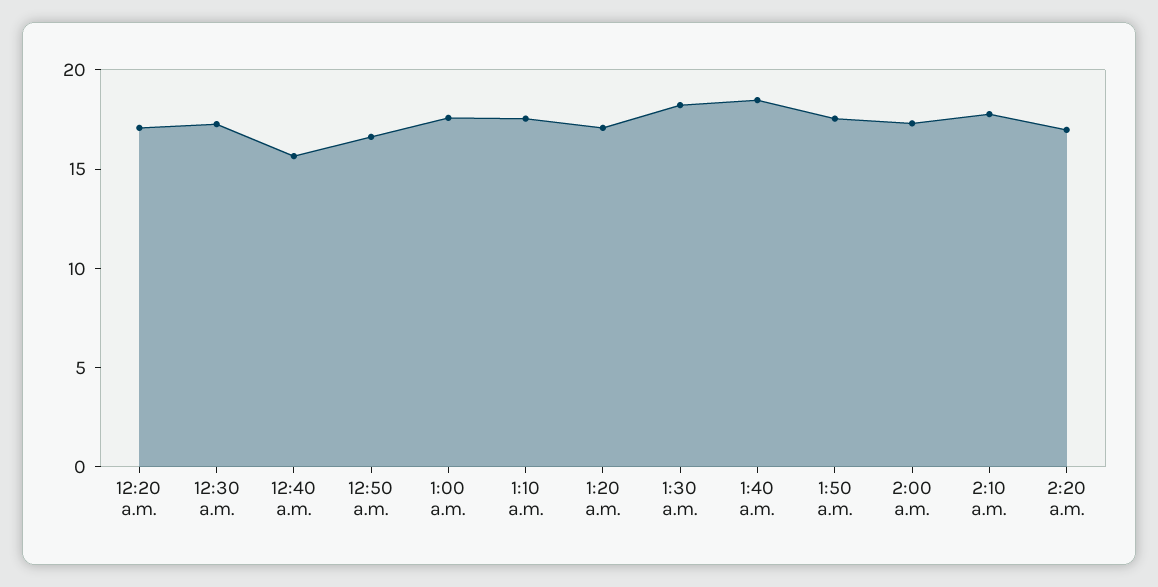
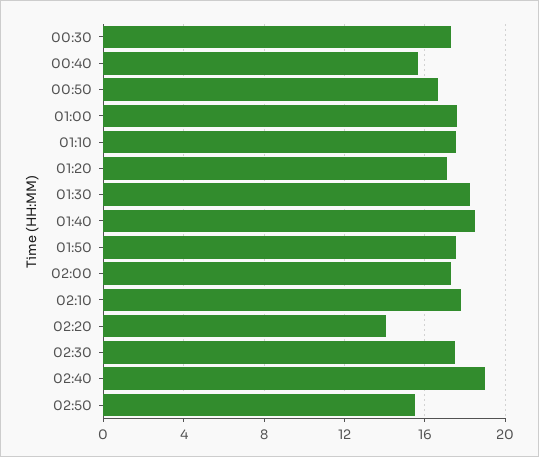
12:20 a.m.: 17 -> none
2:20 a.m.: 17 -> 14
02:30: none -> 17.5
02:40: none -> 19
02:50: none -> 15.5

